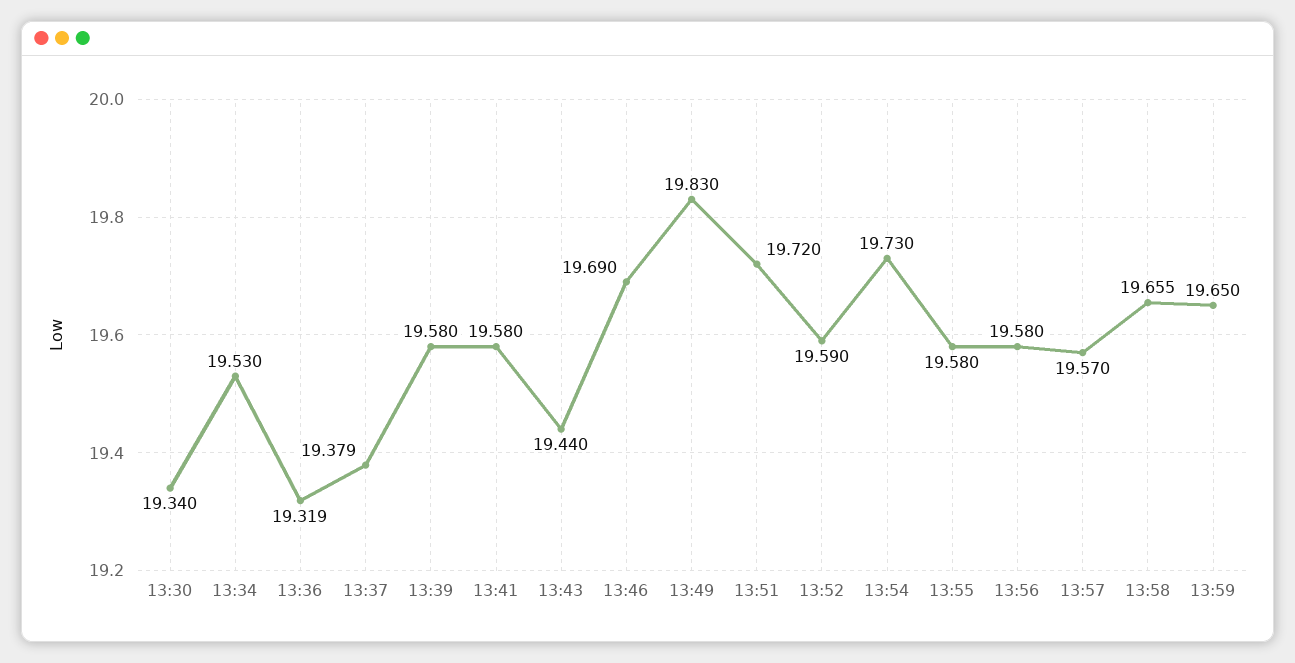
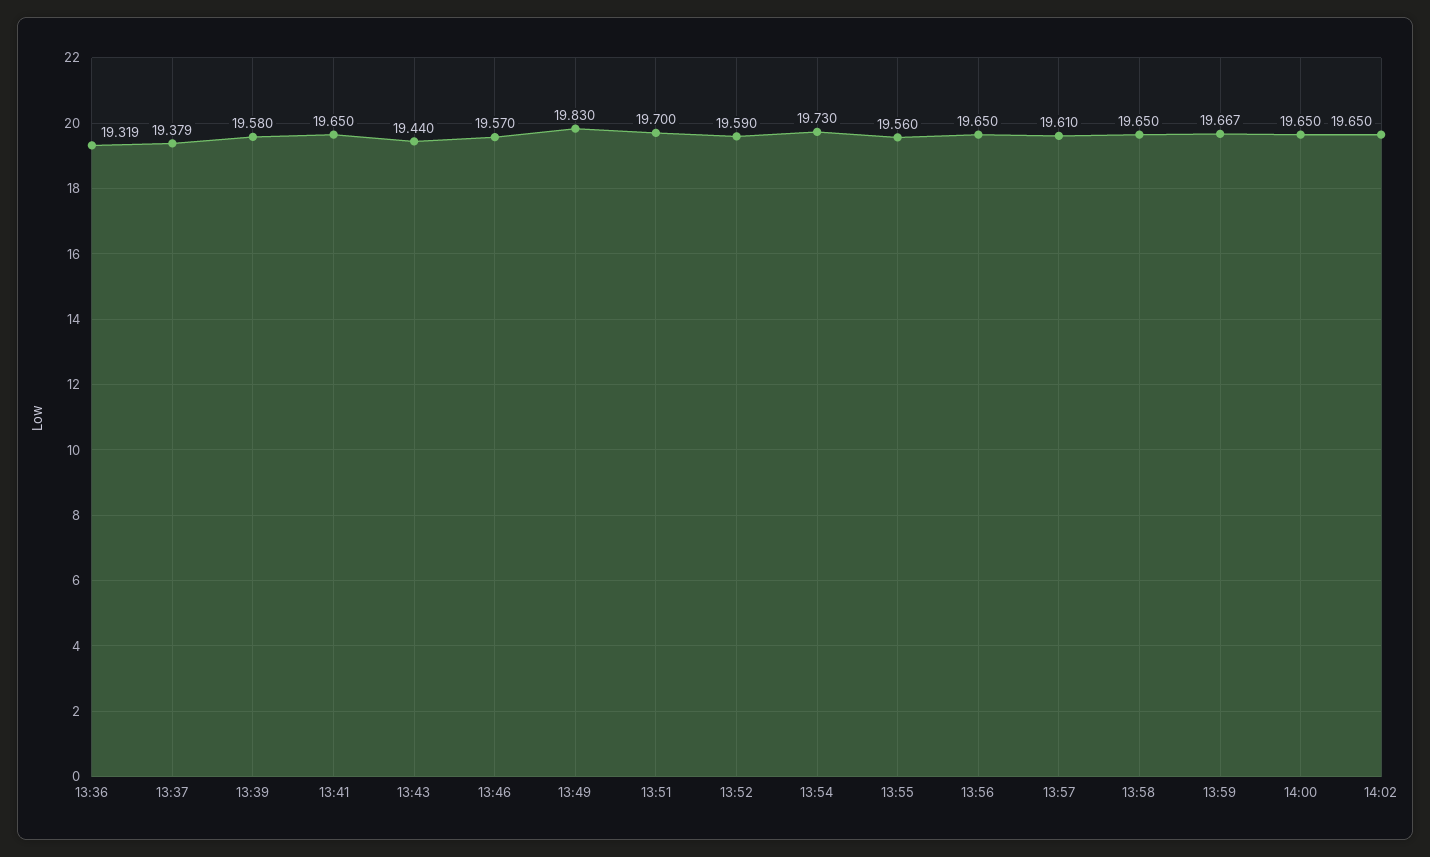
13:30: 19.34 -> none
13:34: 19.53 -> none
13:41: 19.58 -> 19.65
13:46: 19.69 -> 19.57
13:51: 19.72 -> 19.7
13:55: 19.58 -> 19.56
13:56: 19.58 -> 19.65
13:57: 19.57 -> 19.61
13:58: 19.655 -> 19.65
13:59: 19.65 -> 19.667
14:00: none -> 19.65
14:02: none -> 19.65

